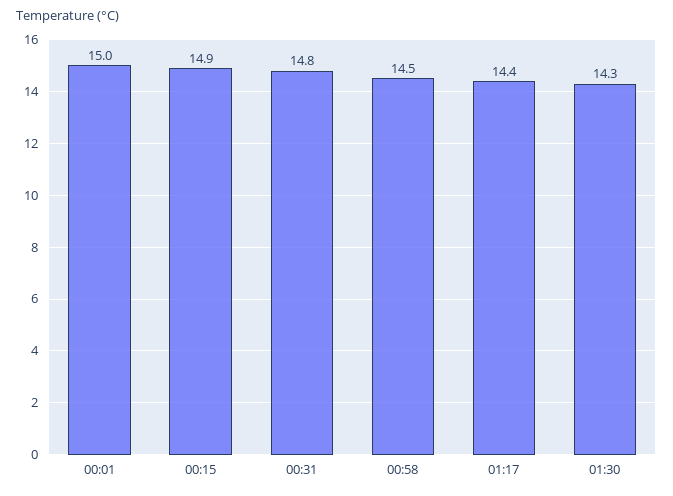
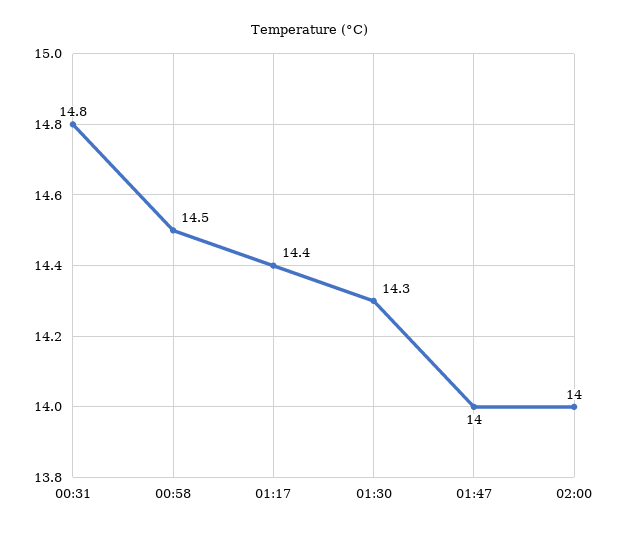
00:01: 15 -> none
00:15: 14.9 -> none
01:47: none -> 14
02:00: none -> 14

